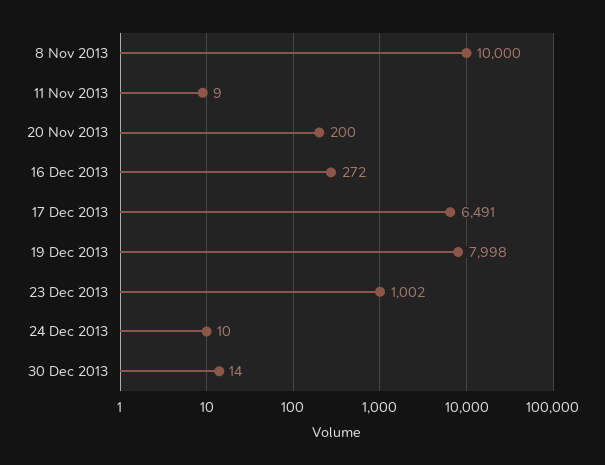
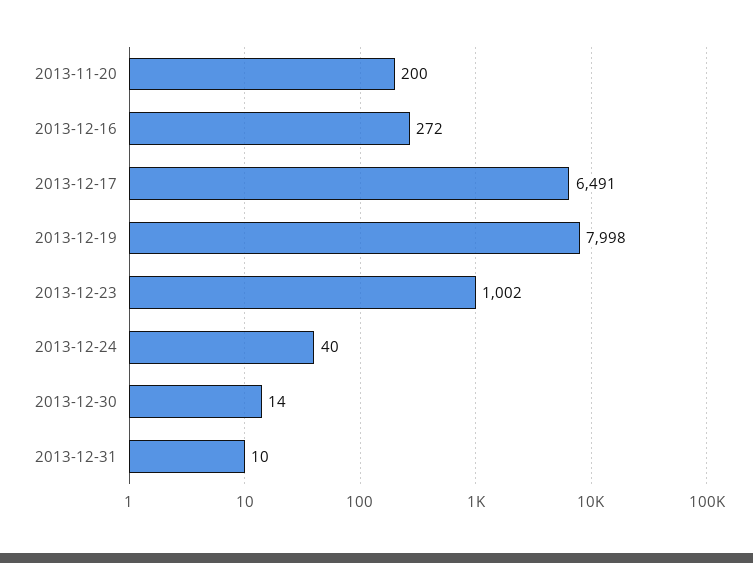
8 Nov 2013: 10000 -> none
11 Nov 2013: 9 -> none
24 Dec 2013: 10 -> 40
2013-12-31: none -> 10

